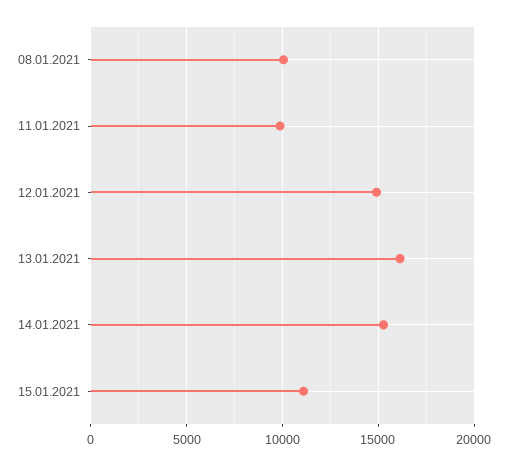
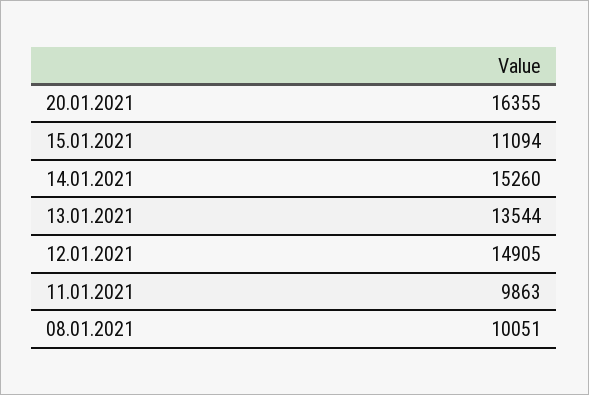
13.01.2021: 16000 -> 13544
20.01.2021: none -> 16355

